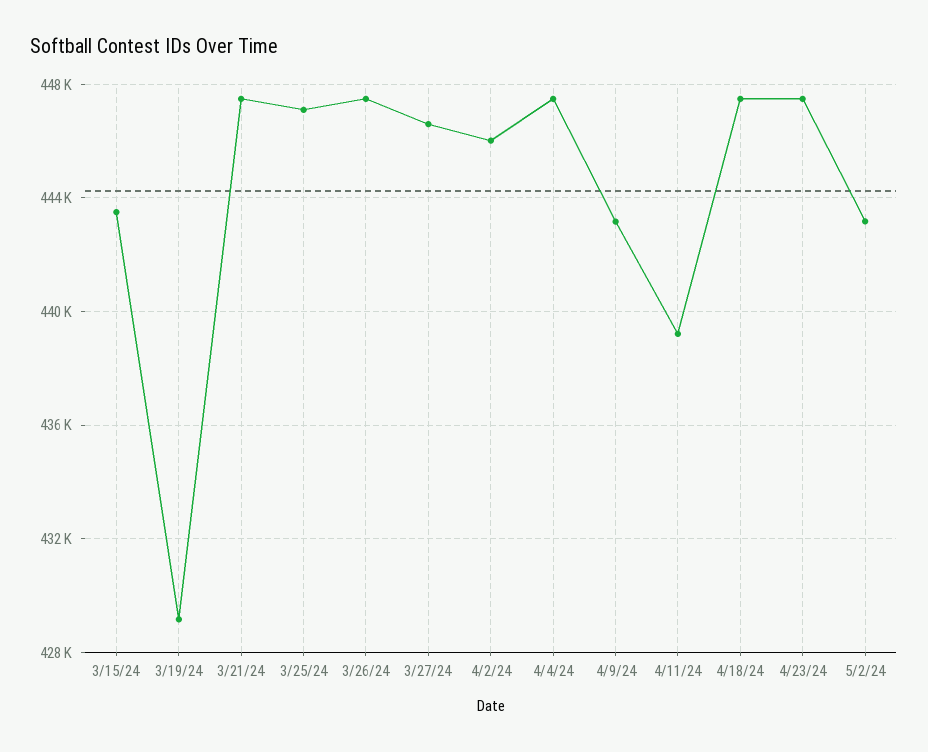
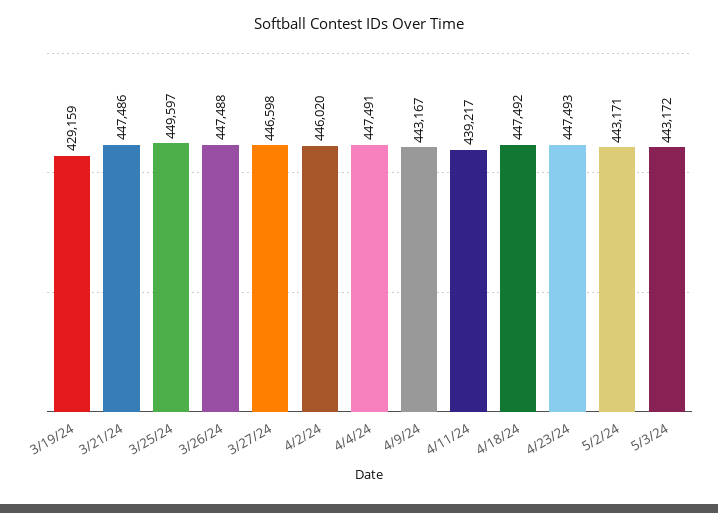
3/15/24: 443500 -> none
3/25/24: 447000 -> 449597
5/3/24: none -> 443172

